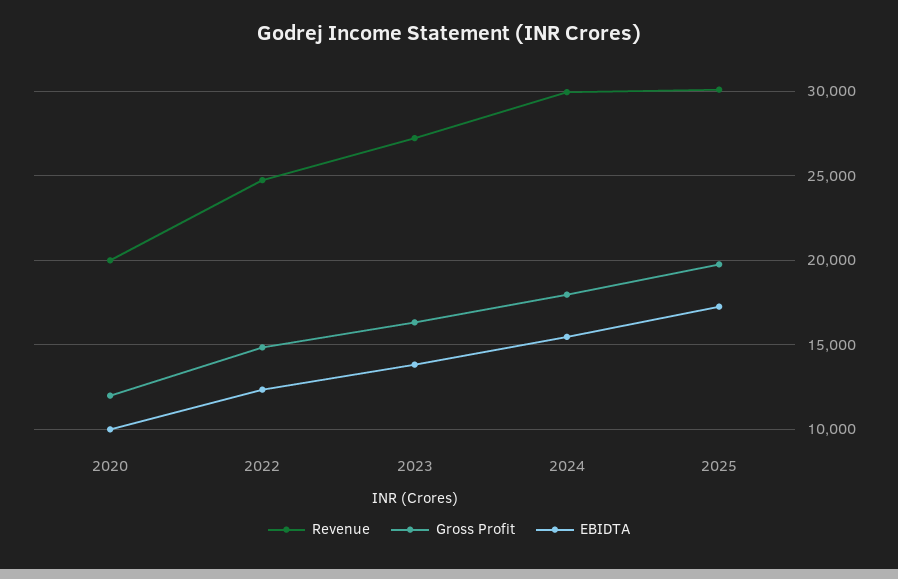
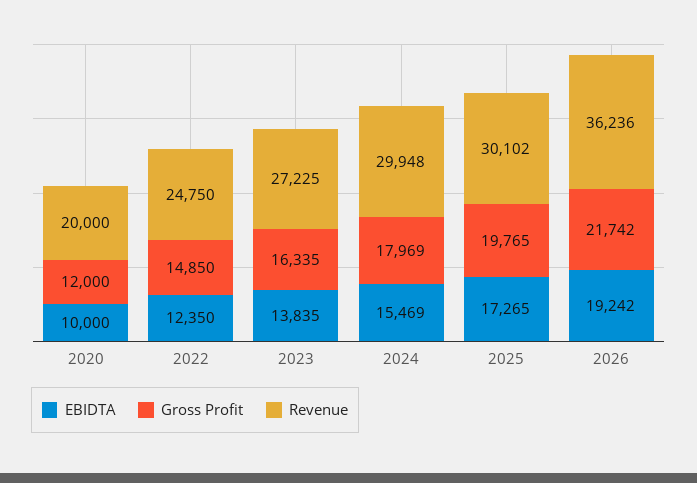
EBIDTA, 2026: none -> 19242
Gross Profit, 2026: none -> 21742
Revenue, 2026: none -> 36236

